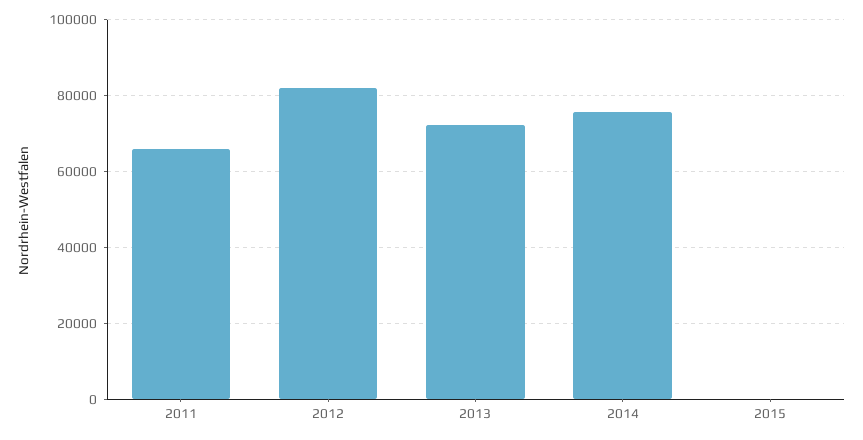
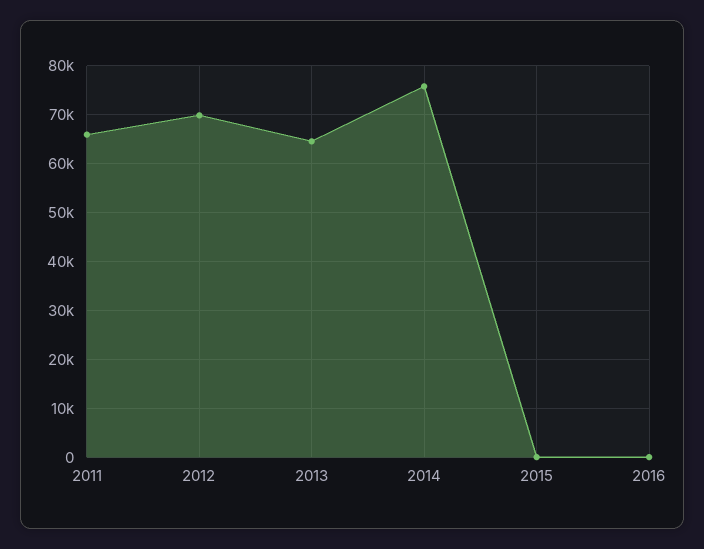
2012: 82000 -> 70000
2013: 72000 -> 64000
2016: none -> 0

